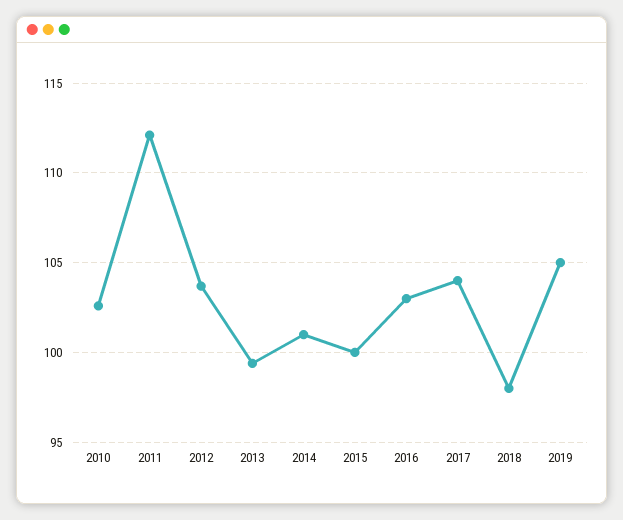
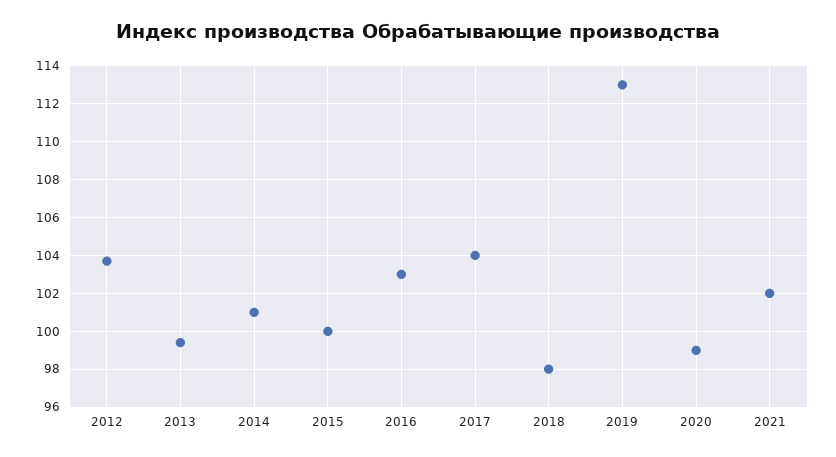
2010: 102.5 -> none
2011: 112 -> none
2019: 105 -> 113
2020: none -> 99
2021: none -> 102

